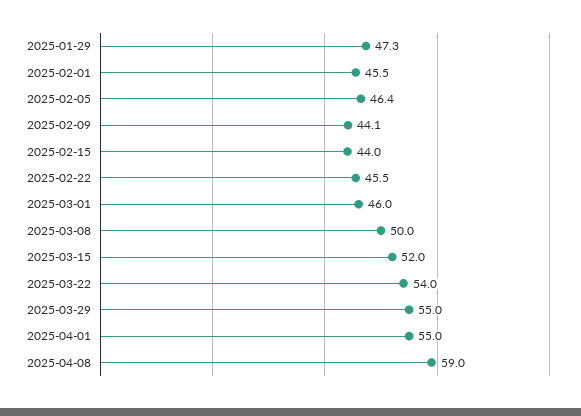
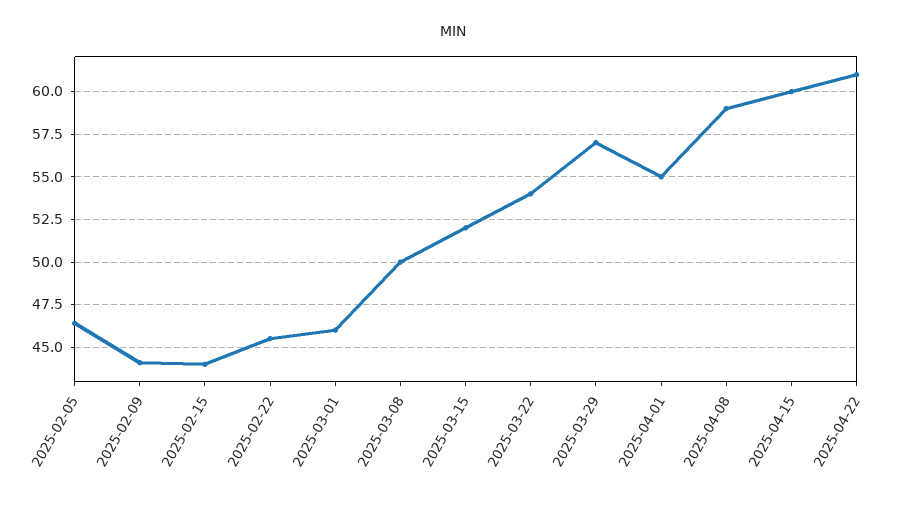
2025-01-29: 47.3 -> none
2025-02-01: 45.5 -> none
2025-03-29: 55 -> 57
2025-04-15: none -> 60
2025-04-22: none -> 61

